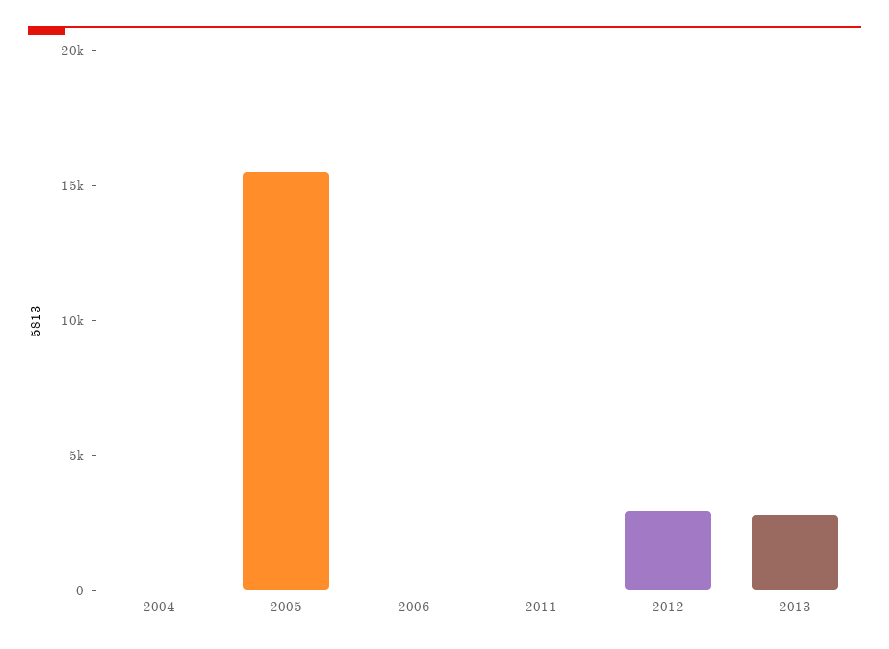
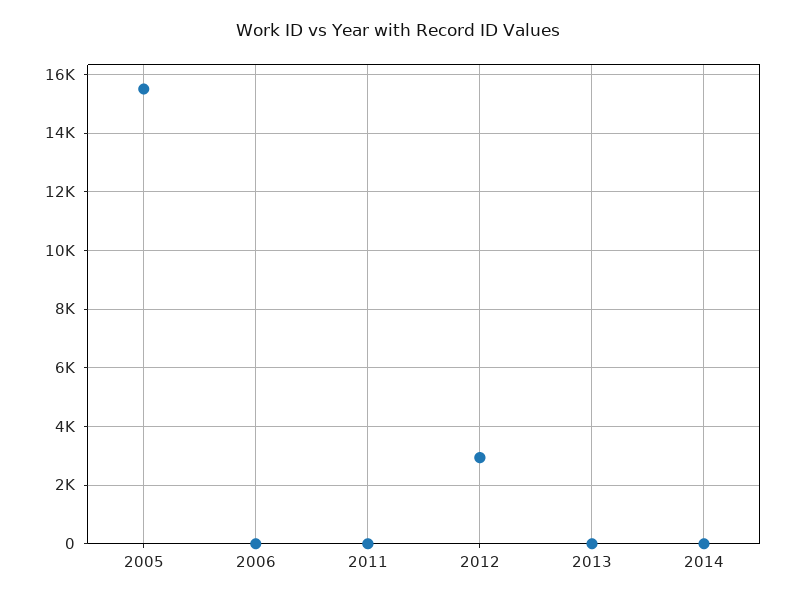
2004: 0 -> none
2013: 3000 -> 0
2014: none -> 0

